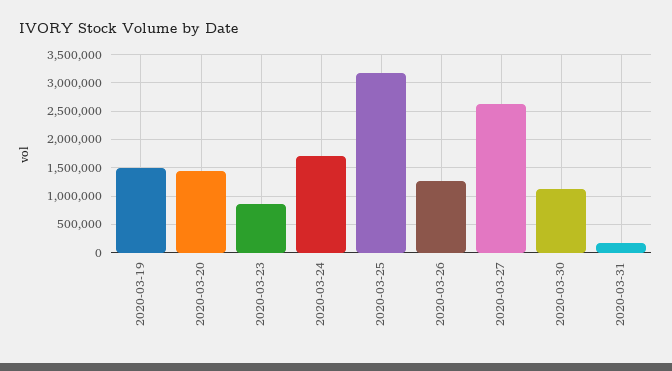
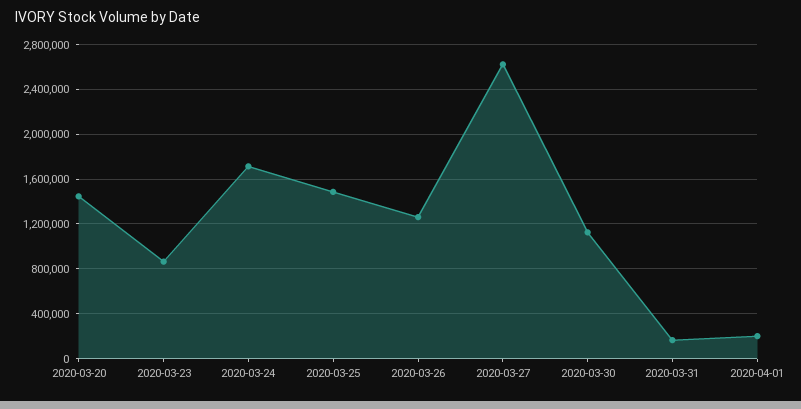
2020-03-19: 1500000 -> none
2020-03-25: 3250000 -> 1500000
2020-04-01: none -> 200000

